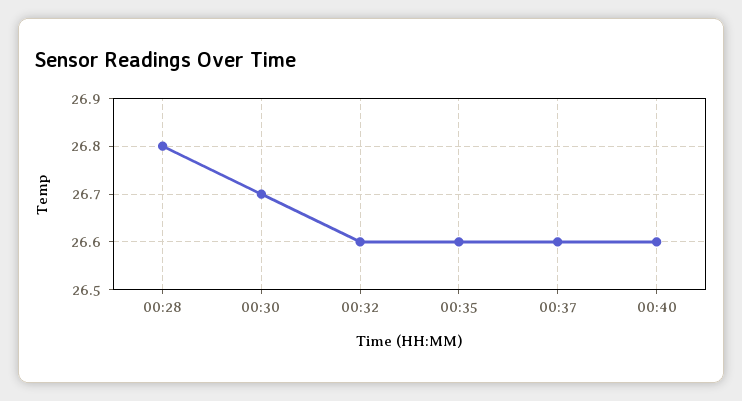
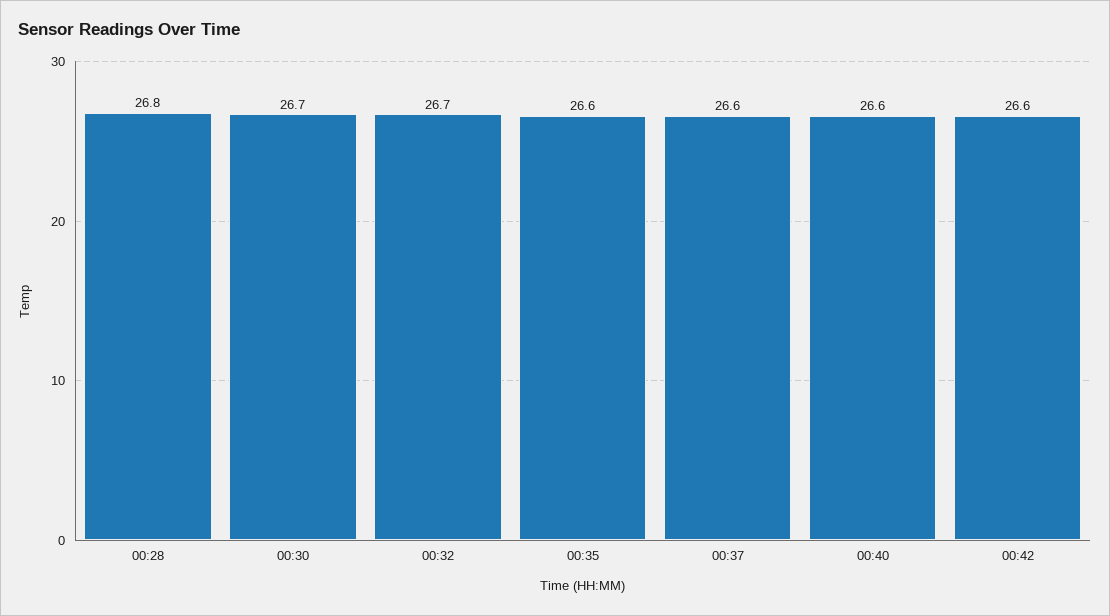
00:32: 26.6 -> 26.7
00:42: none -> 26.6

